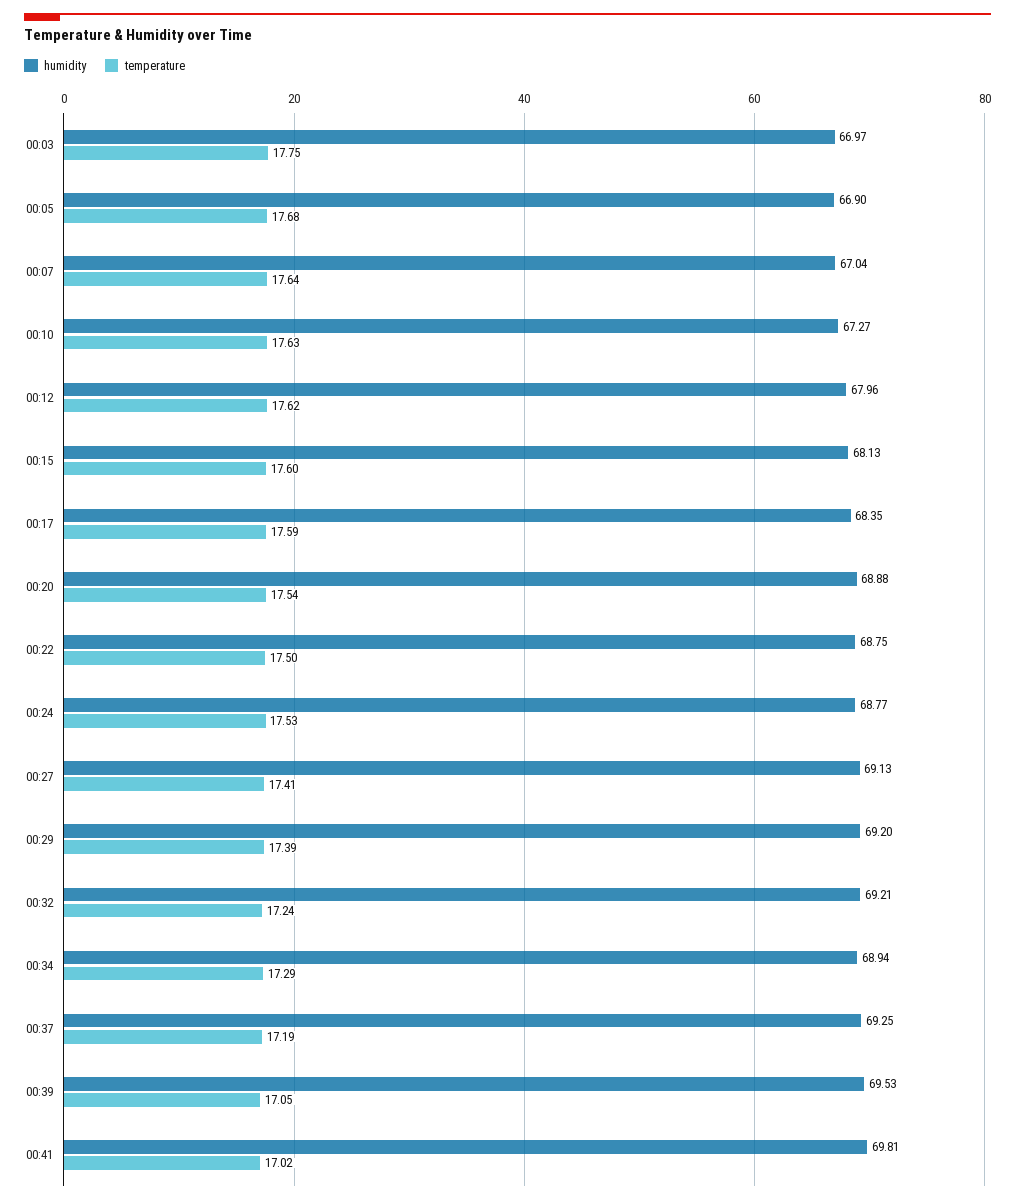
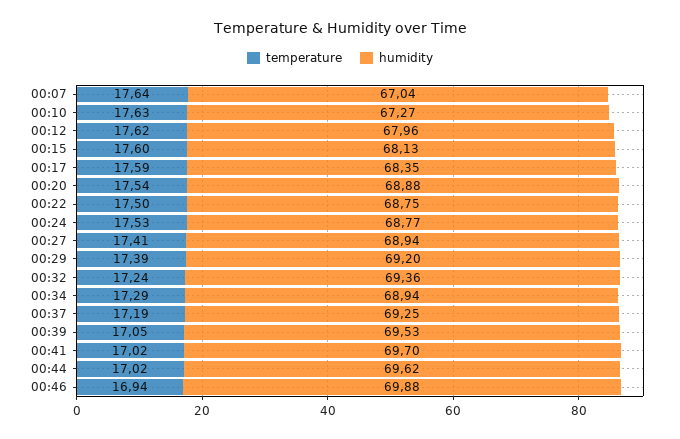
humidity, 00:03: 66.97 -> none
temperature, 00:03: 17.75 -> none
humidity, 00:05: 66.9 -> none
temperature, 00:05: 17.68 -> none
humidity, 00:27: 69.13 -> 68.94
humidity, 00:32: 69.21 -> 69.36
humidity, 00:41: 69.81 -> 69.7
temperature, 00:44: none -> 17.02
humidity, 00:44: none -> 69.62
temperature, 00:46: none -> 16.94
humidity, 00:46: none -> 69.88

